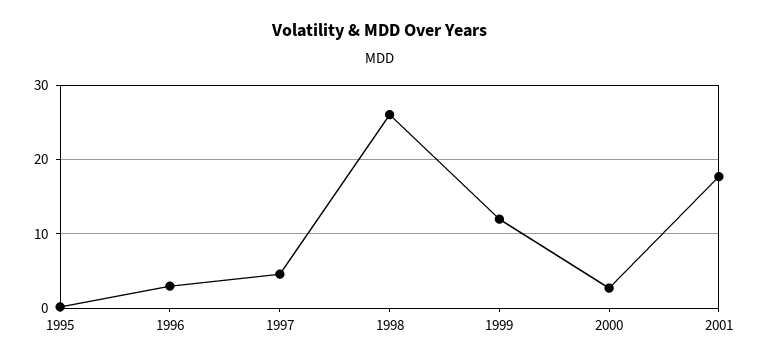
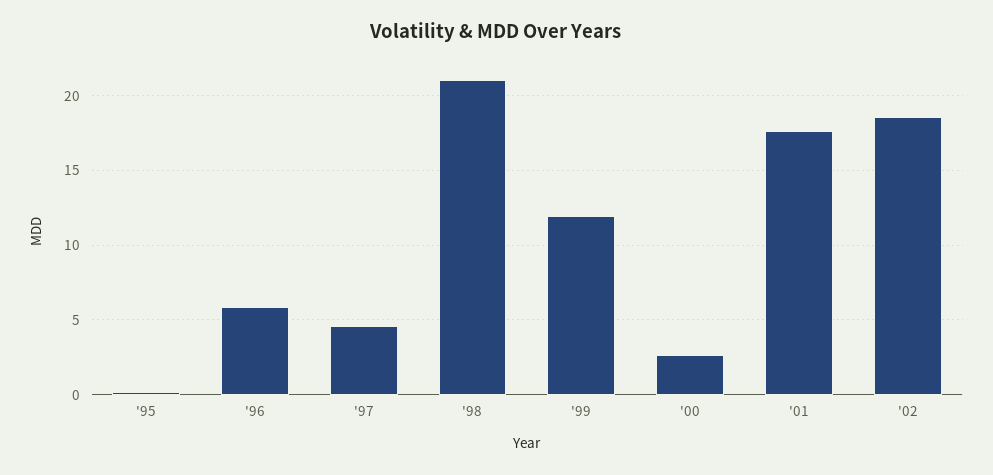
1996: 3 -> 6
1998: 26 -> 21
'02: none -> 18.5

